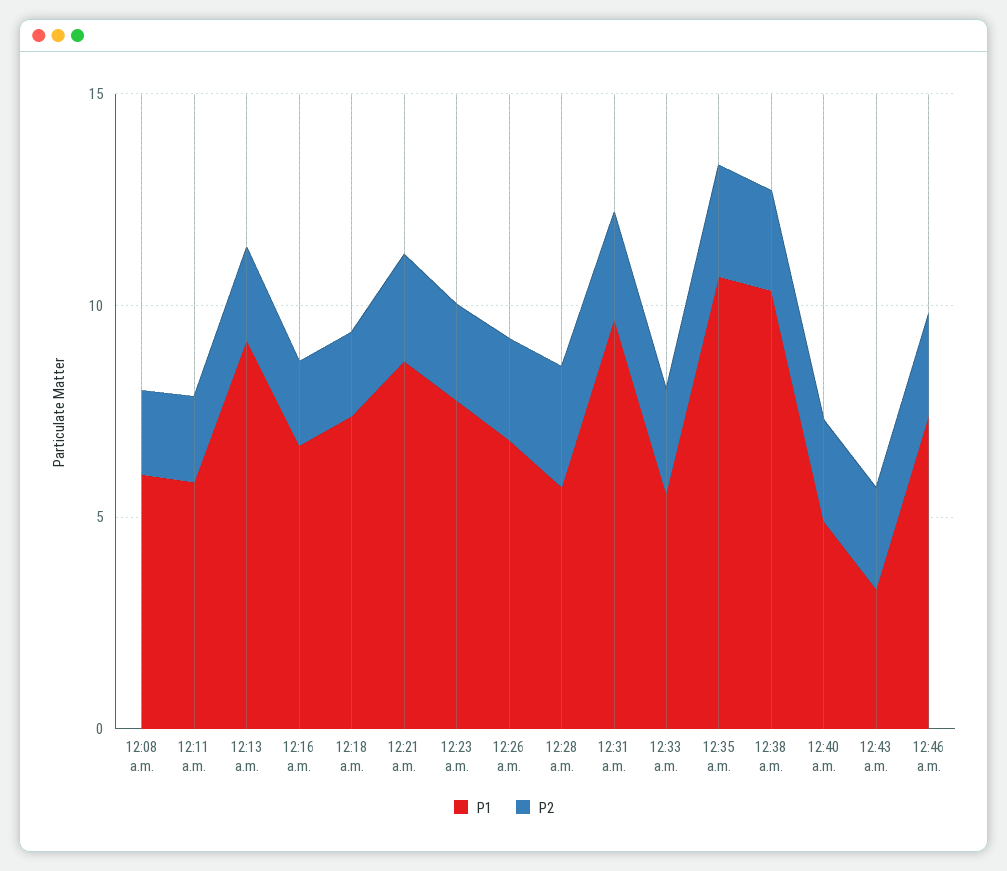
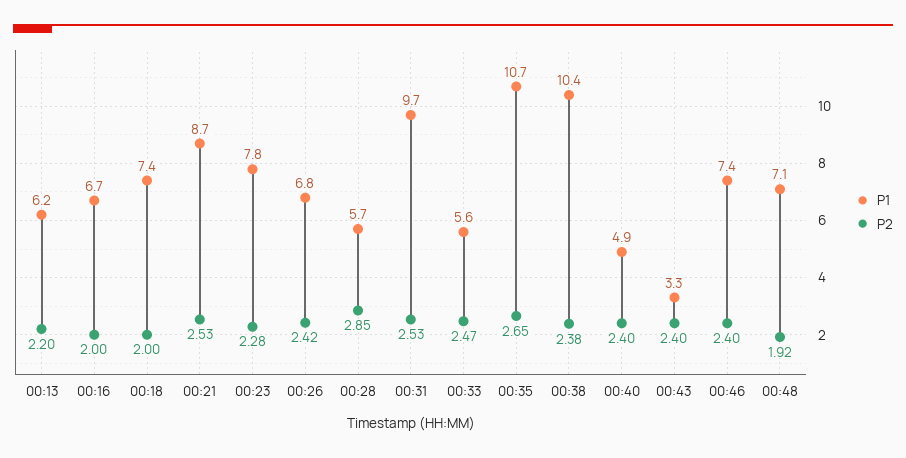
P1, 12:08 a.m.: 6 -> none
P2, 12:08 a.m.: 2 -> none
P1, 12:11 a.m.: 6 -> none
P2, 12:11 a.m.: 2 -> none
P1, 12:13 a.m.: 9 -> 6.2
P1, 00:48: none -> 7.1
P2, 00:48: none -> 1.92

